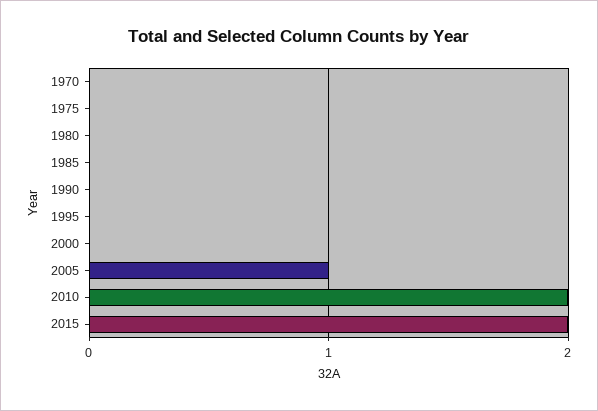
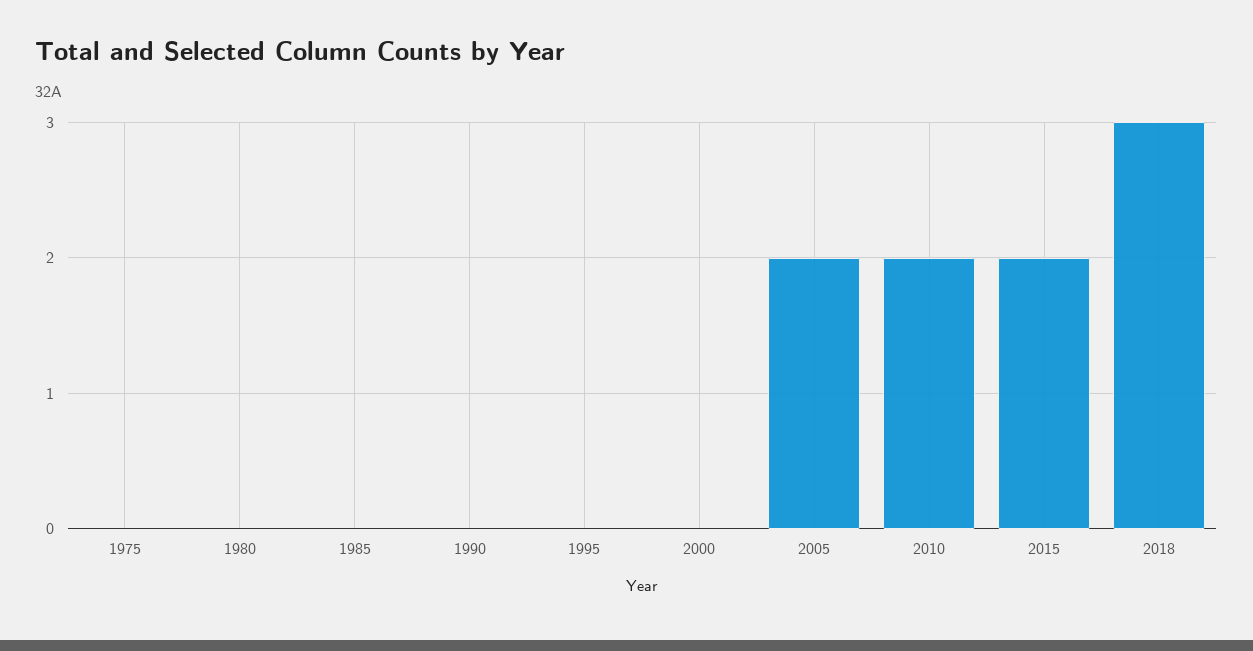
1970: 0 -> none
2005: 1 -> 2
2018: none -> 3

